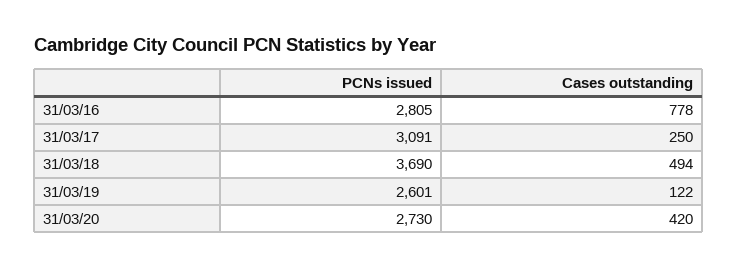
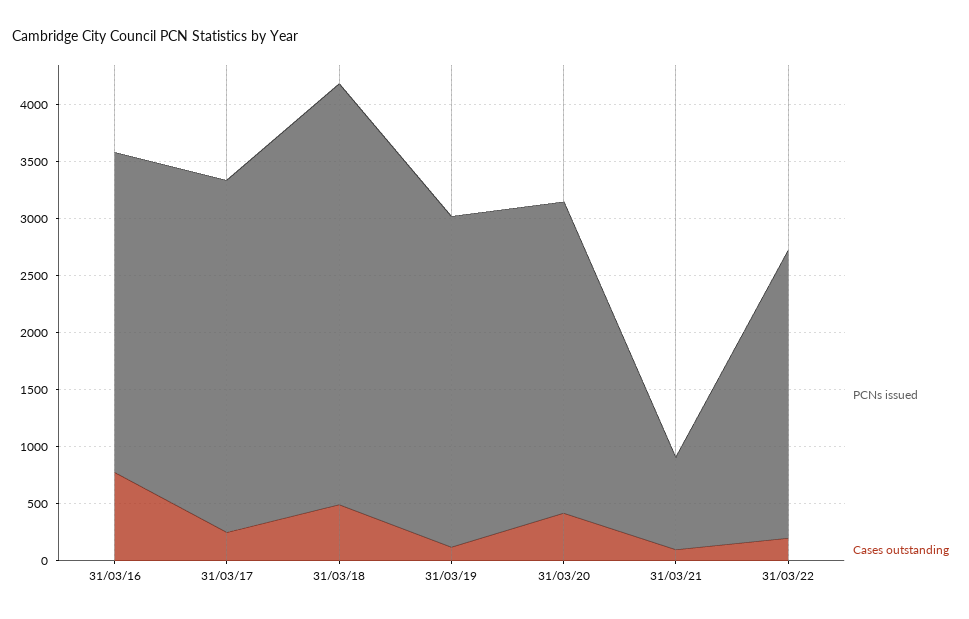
PCNs issued, 31/03/19: 2601 -> 2900
PCNs issued, 31/03/21: none -> 800
Cases outstanding, 31/03/21: none -> 100
PCNs issued, 31/03/22: none -> 2500
Cases outstanding, 31/03/22: none -> 200

